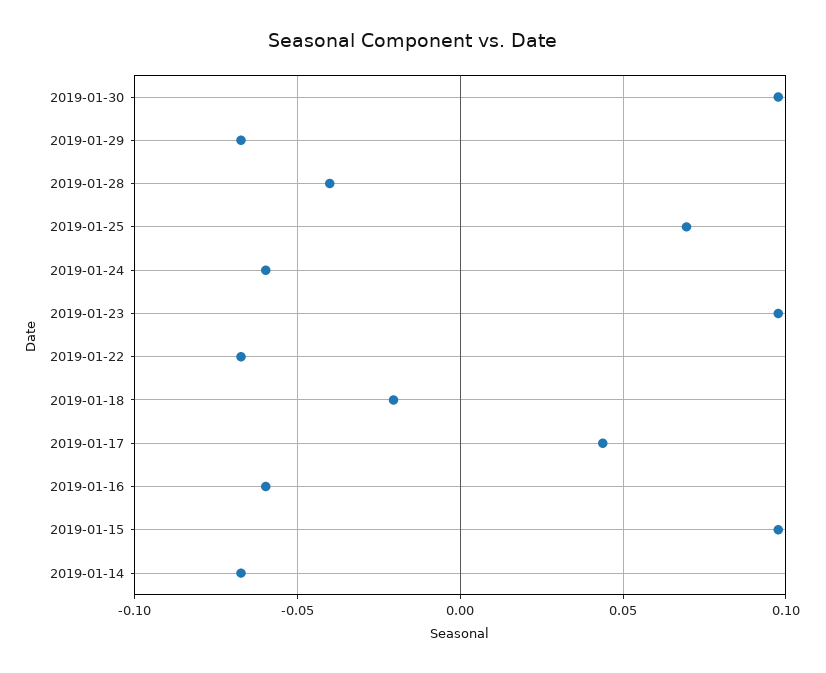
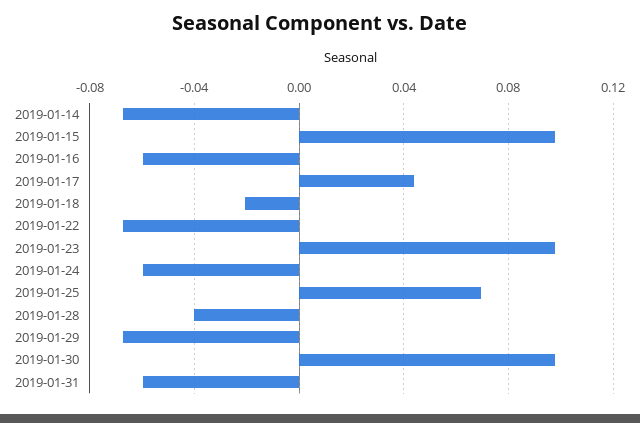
2019-01-31: none -> -0.06

